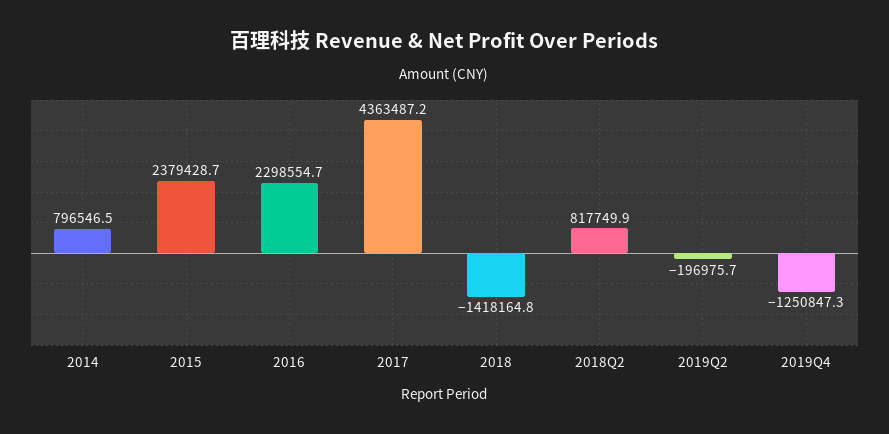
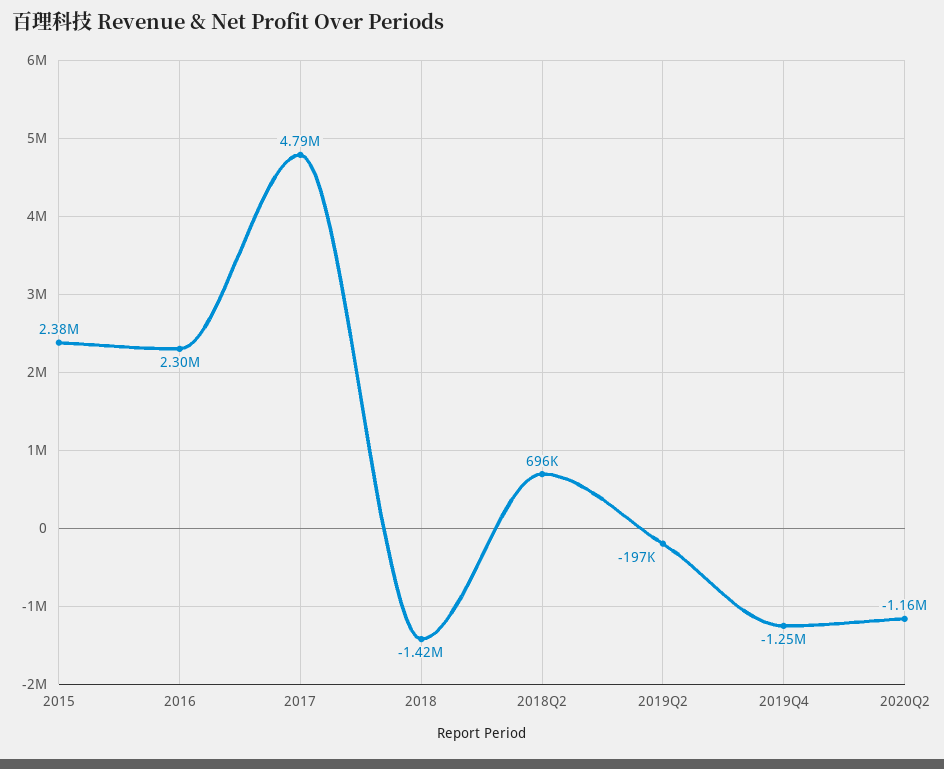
2014: 796546.5 -> none
2017: 4363487.2 -> 4790000
2018Q2: 817749.9 -> 696000
2020Q2: none -> -1160000

